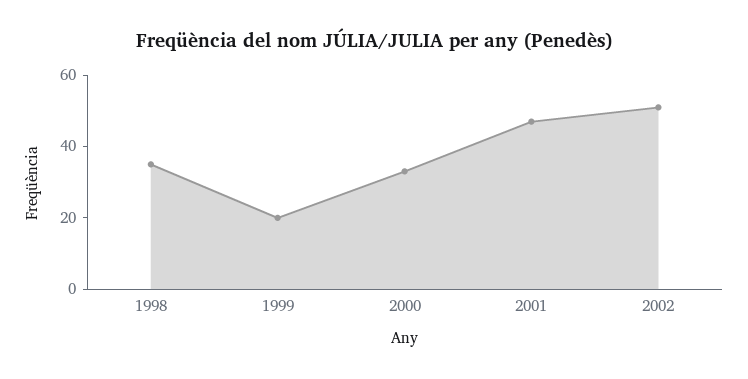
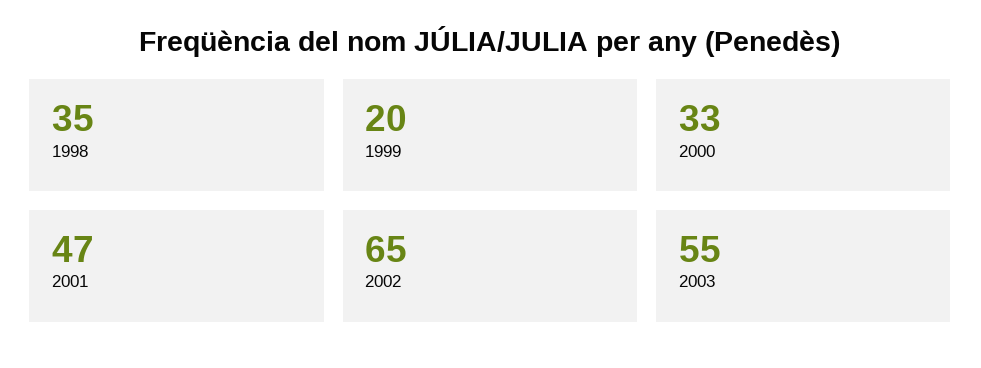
2002: 50 -> 65
2003: none -> 55

